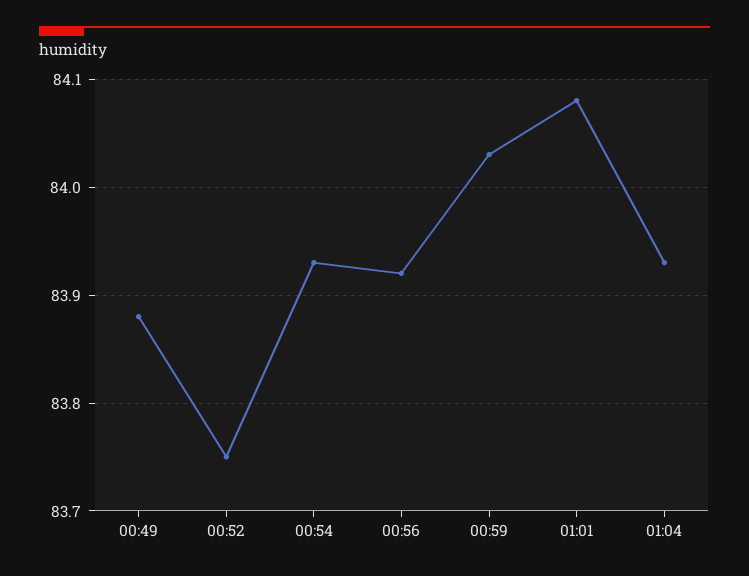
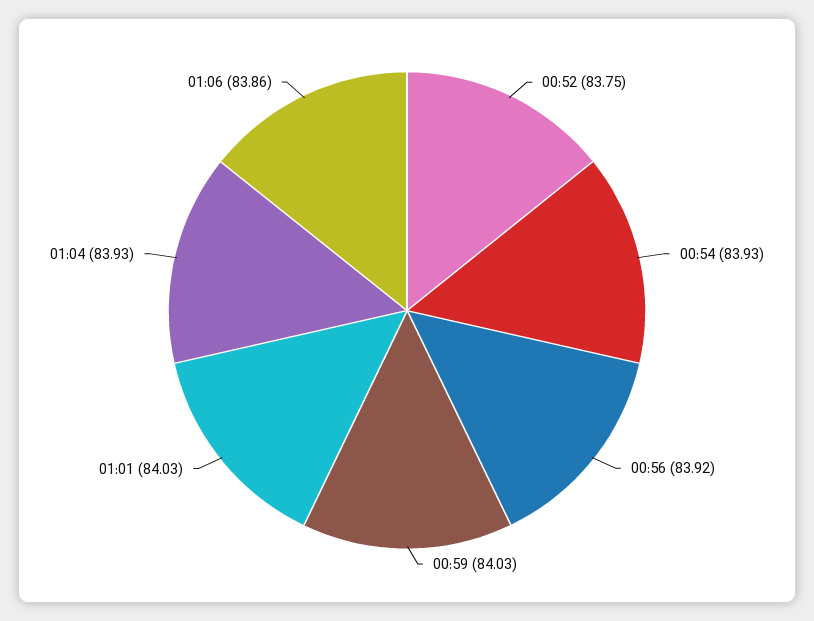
00:49: 83.88 -> none
01:01: 84.08 -> 84.03
01:06: none -> 83.86

